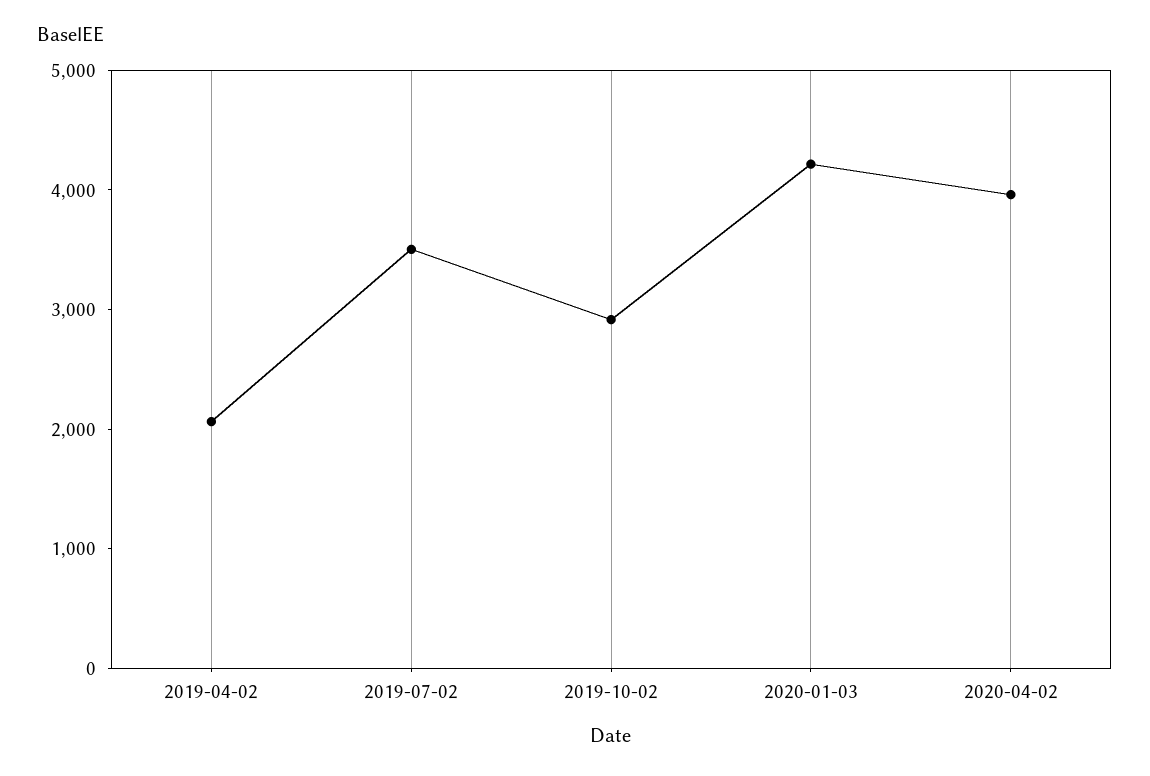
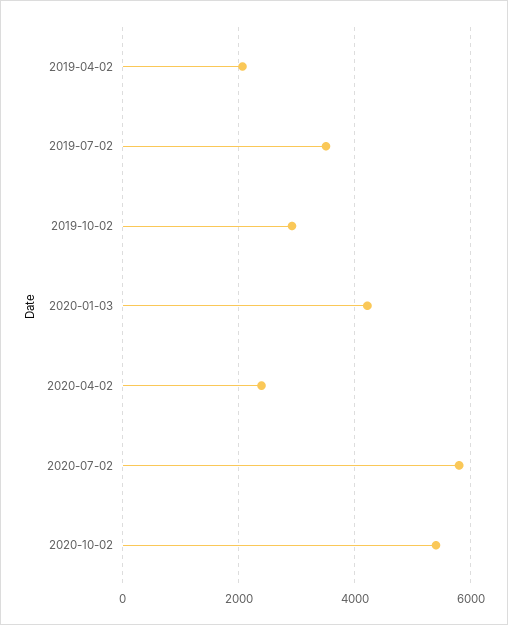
2020-04-02: 4000 -> 2400
2020-07-02: none -> 5800
2020-10-02: none -> 5400

